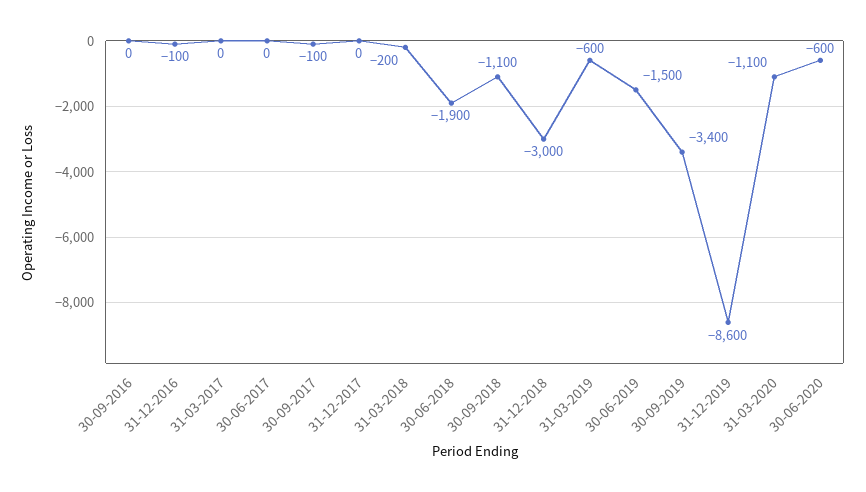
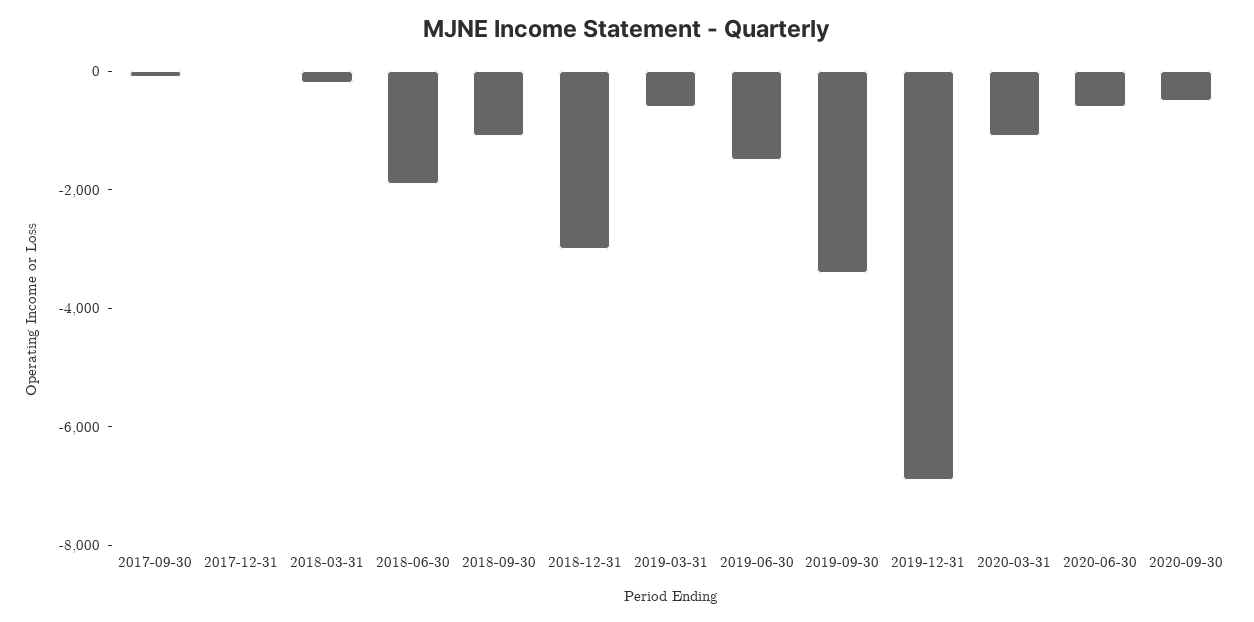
30-09-2016: 0 -> none
31-12-2016: -100 -> none
31-03-2017: 0 -> none
30-06-2017: 0 -> none
31-12-2019: -8600 -> -7000
2020-09-30: none -> -500

